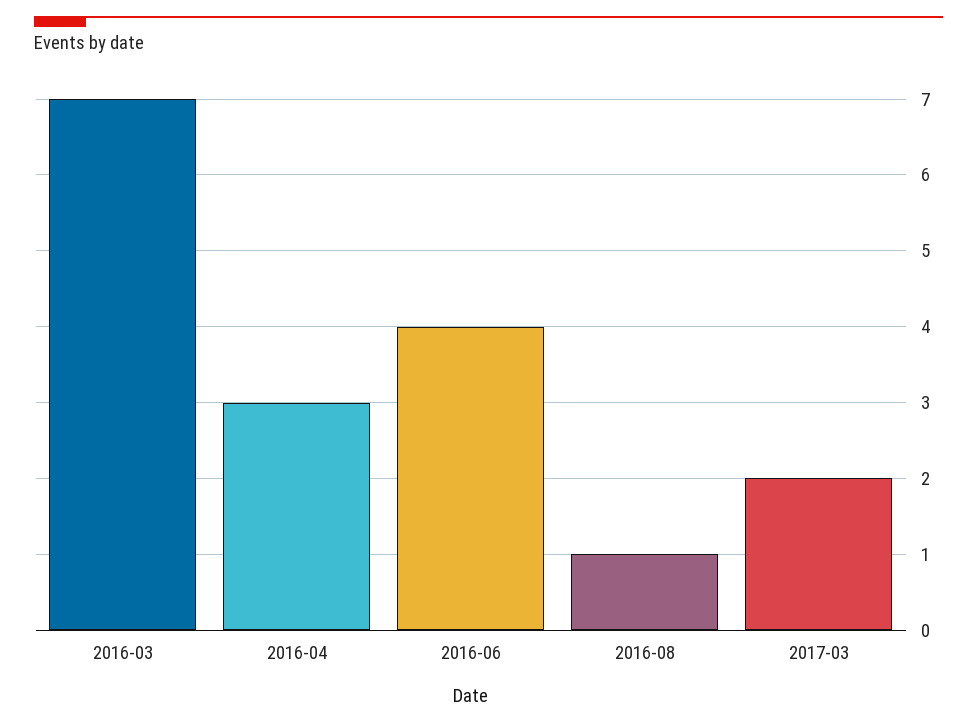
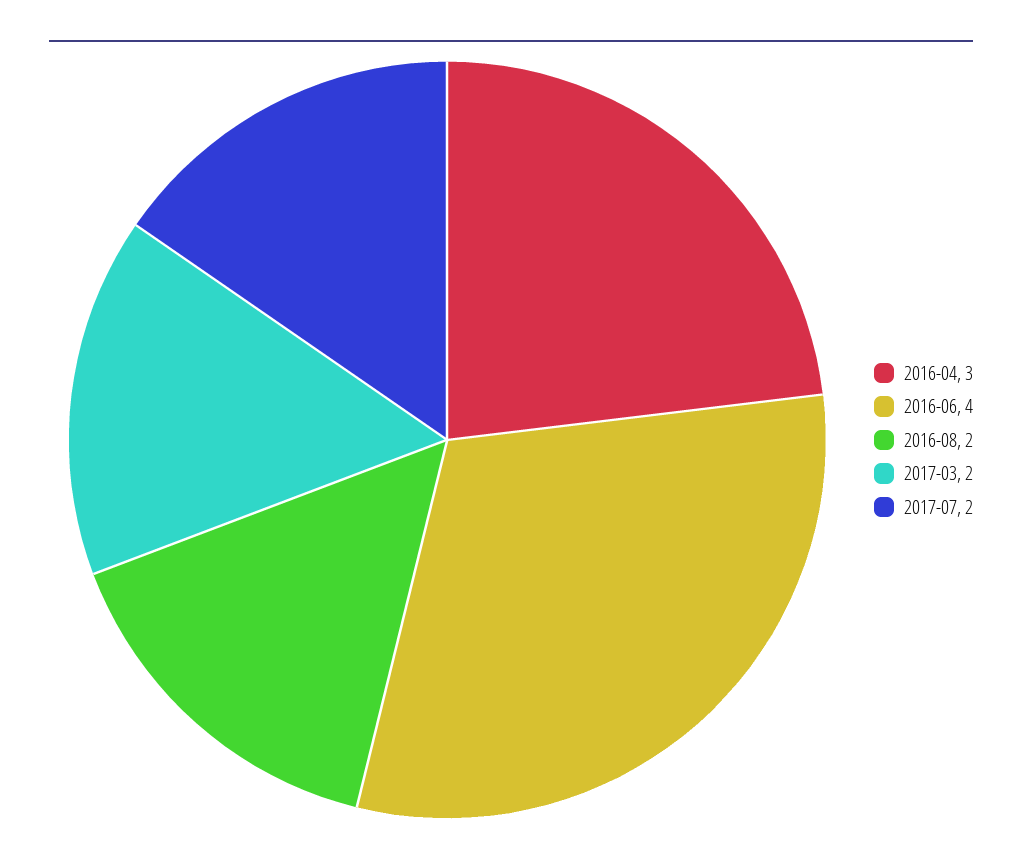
2016-03: 7 -> none
2016-08: 1 -> 2
2017-07: none -> 2

